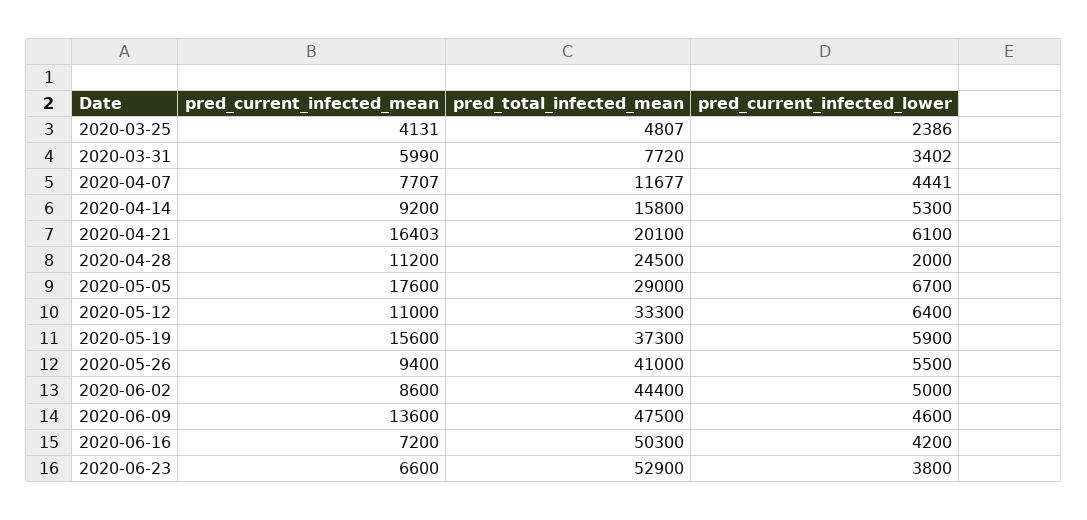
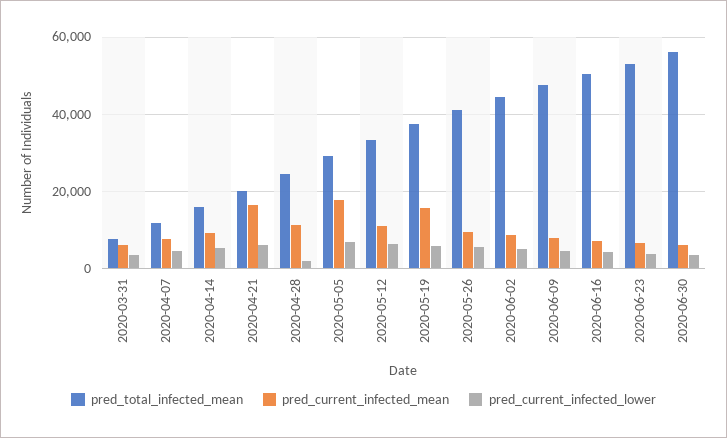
pred_current_infected_mean, 2020-03-25: 4131 -> none
pred_total_infected_mean, 2020-03-25: 4807 -> none
pred_current_infected_lower, 2020-03-25: 2386 -> none
pred_current_infected_mean, 2020-06-09: 13600 -> 8000
pred_total_infected_mean, 2020-06-30: none -> 56000
pred_current_infected_mean, 2020-06-30: none -> 6000
pred_current_infected_lower, 2020-06-30: none -> 4000

